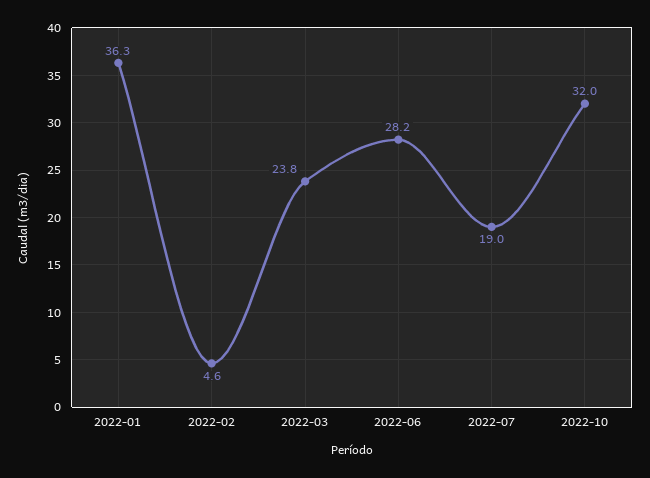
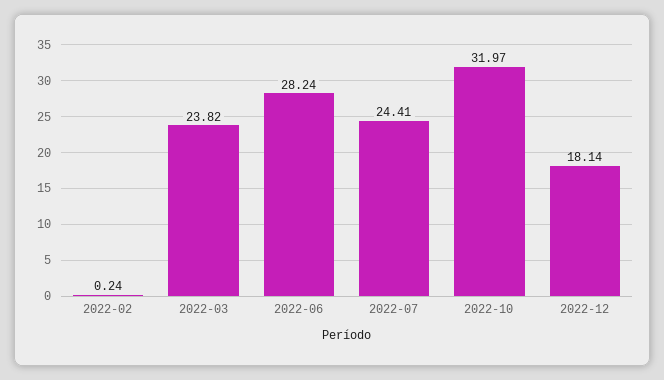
2022-01: 36.3 -> none
2022-02: 4.6 -> 0.24
2022-07: 19 -> 24.41
2022-12: none -> 18.14

